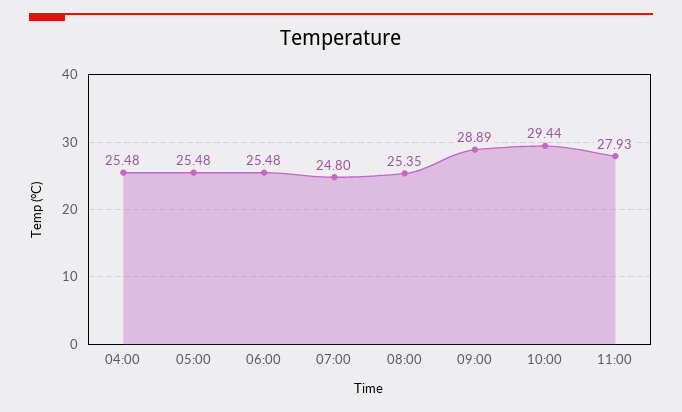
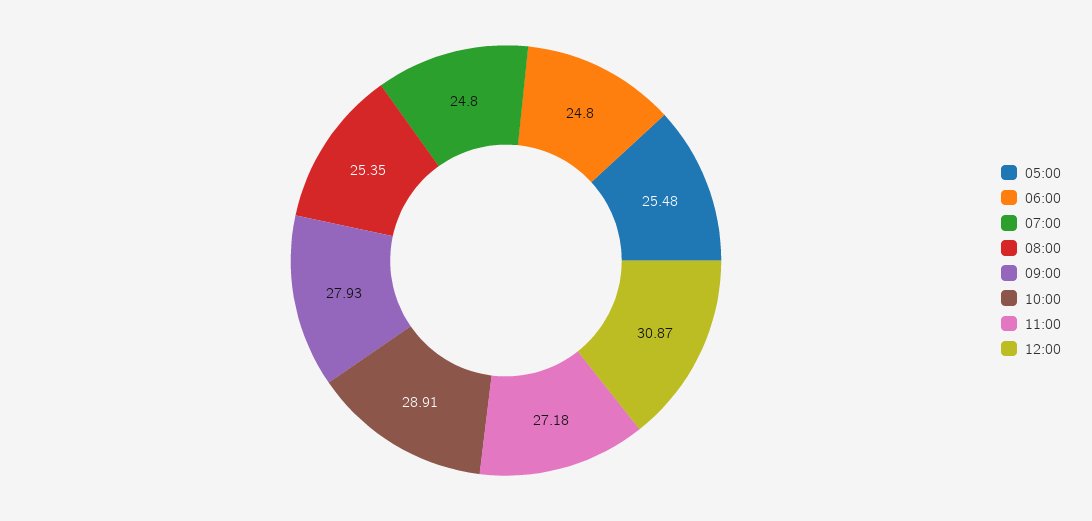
04:00: 25.48 -> none
06:00: 25.48 -> 24.8
09:00: 28.89 -> 27.93
10:00: 29.44 -> 28.91
11:00: 27.93 -> 27.18
12:00: none -> 30.87

